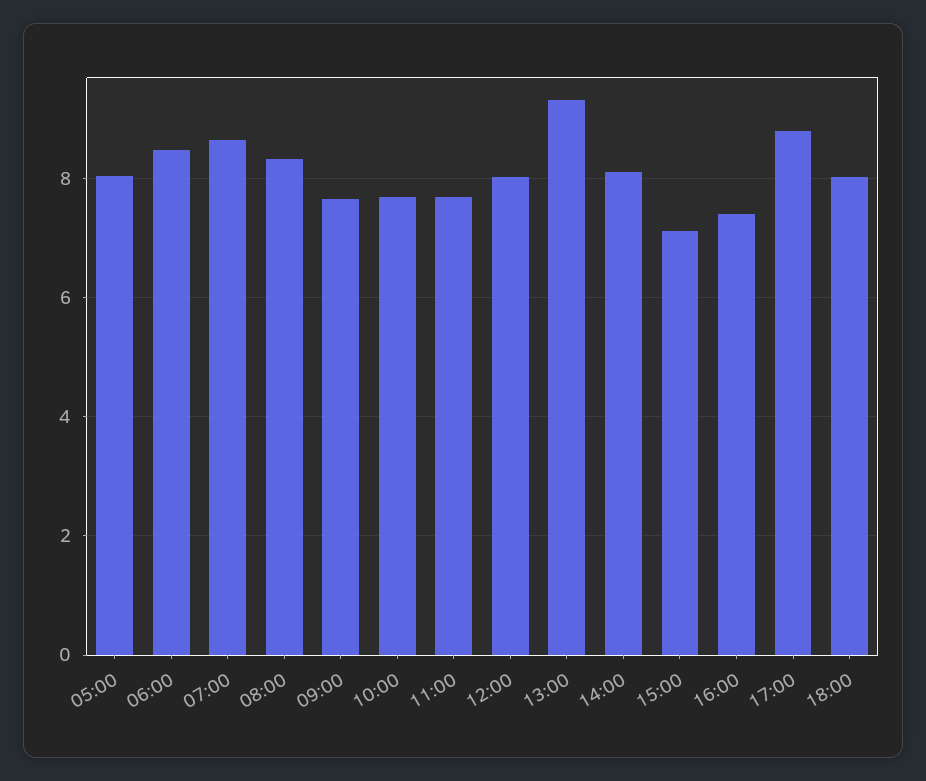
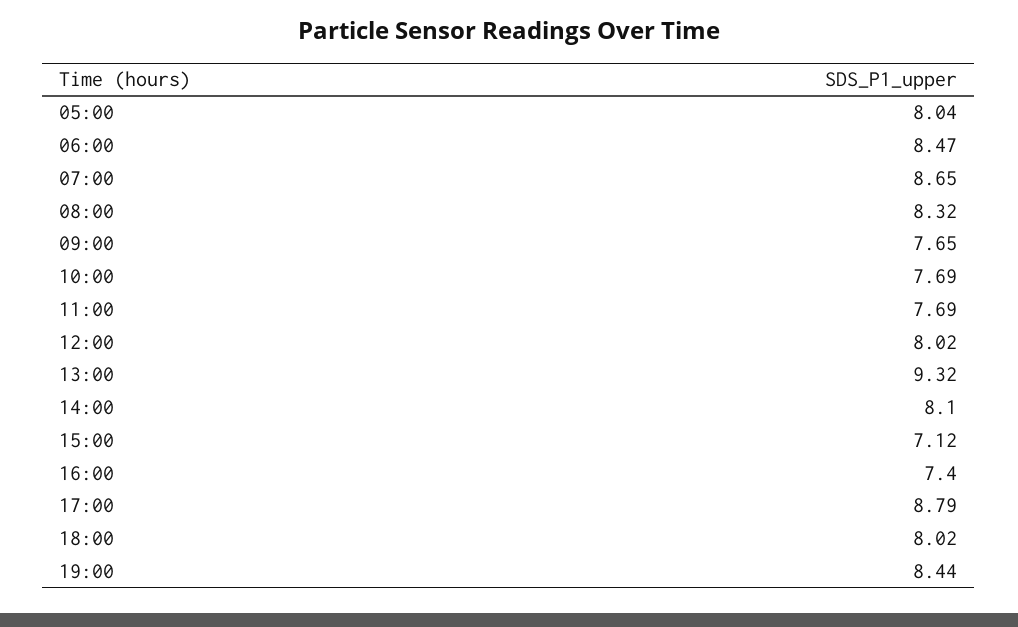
19:00: none -> 8.44

